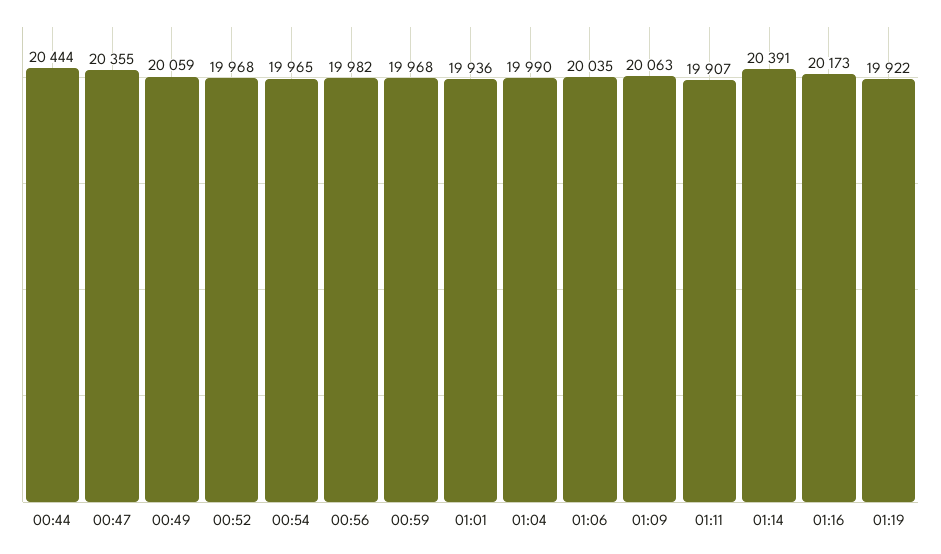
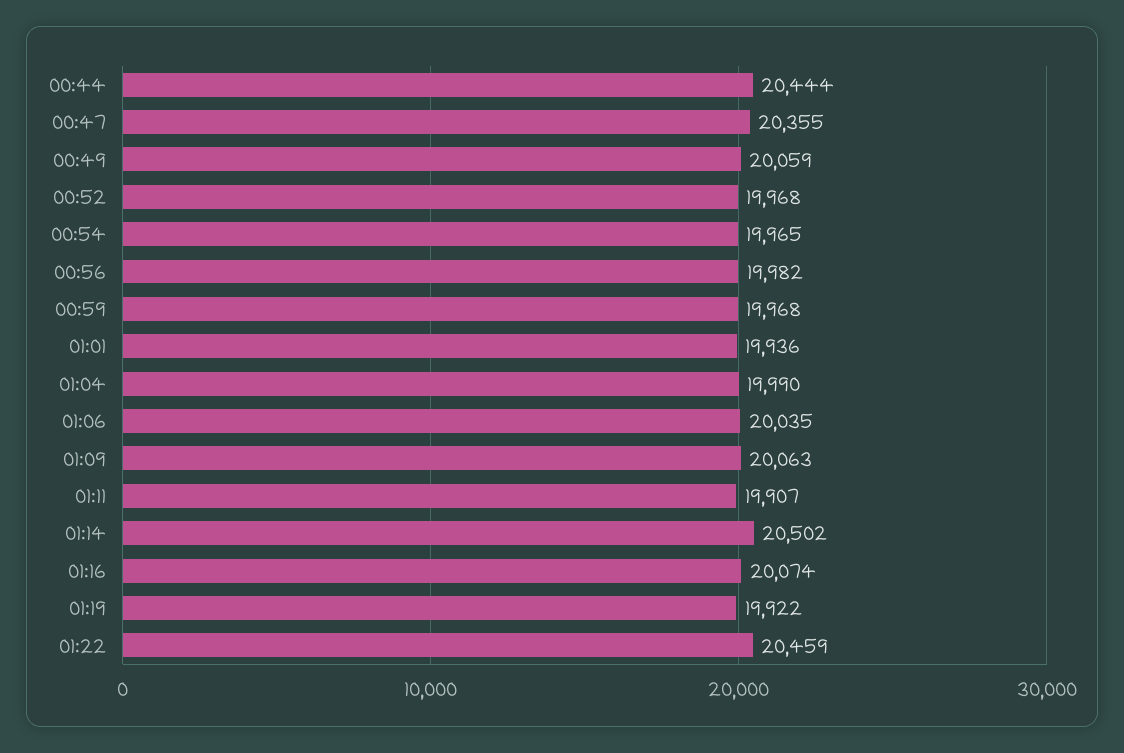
01:14: 20391 -> 20502
01:16: 20173 -> 20074
01:22: none -> 20459

